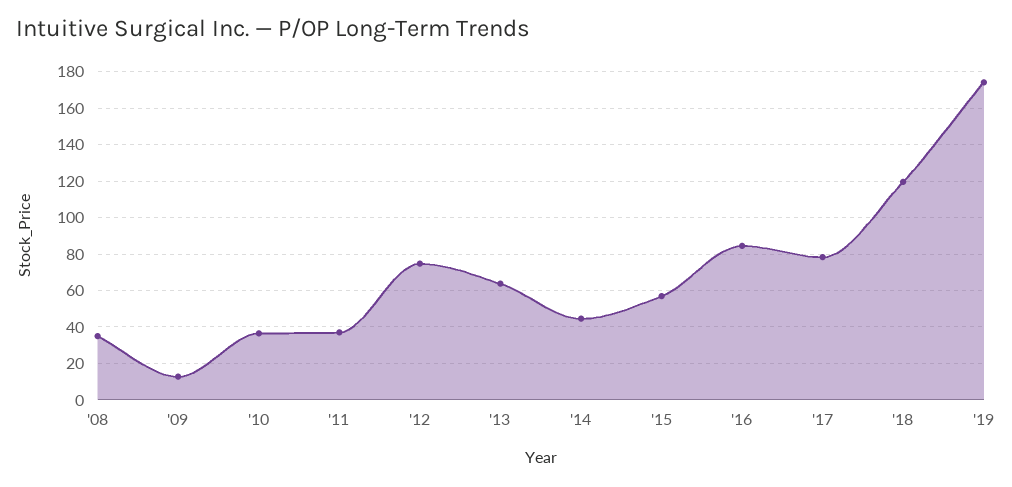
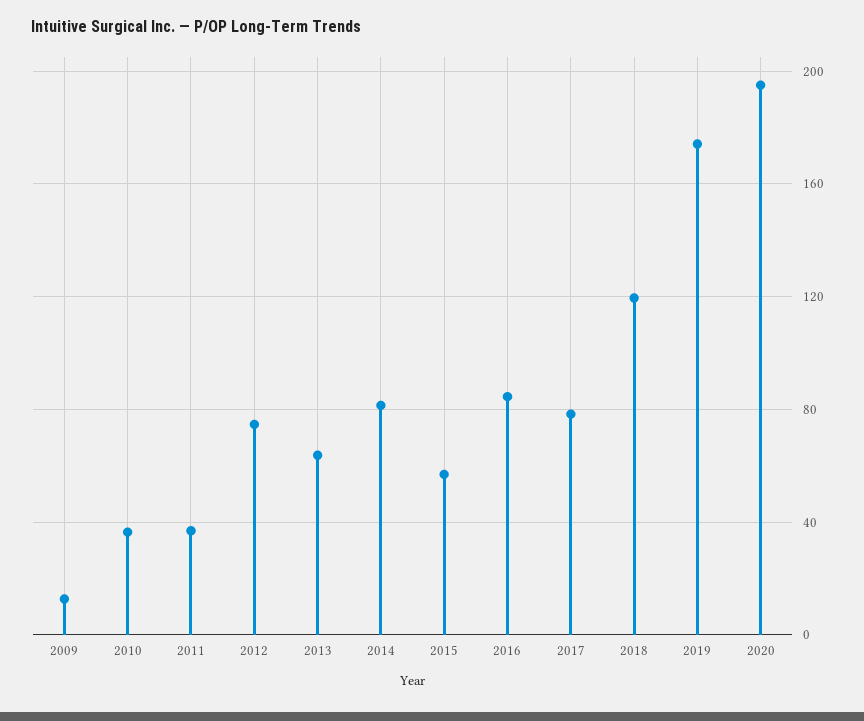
'08: 35 -> none
'14: 45 -> 80
2020: none -> 195

